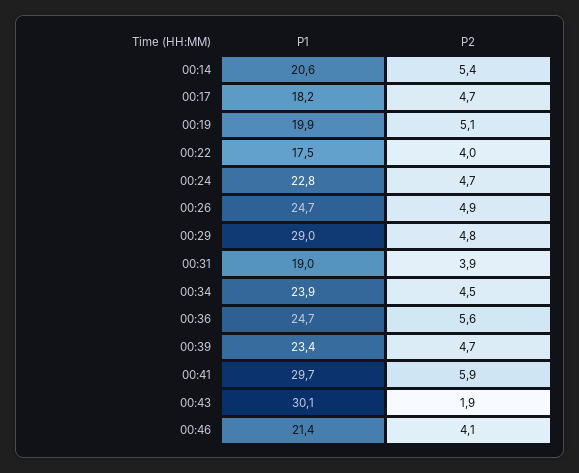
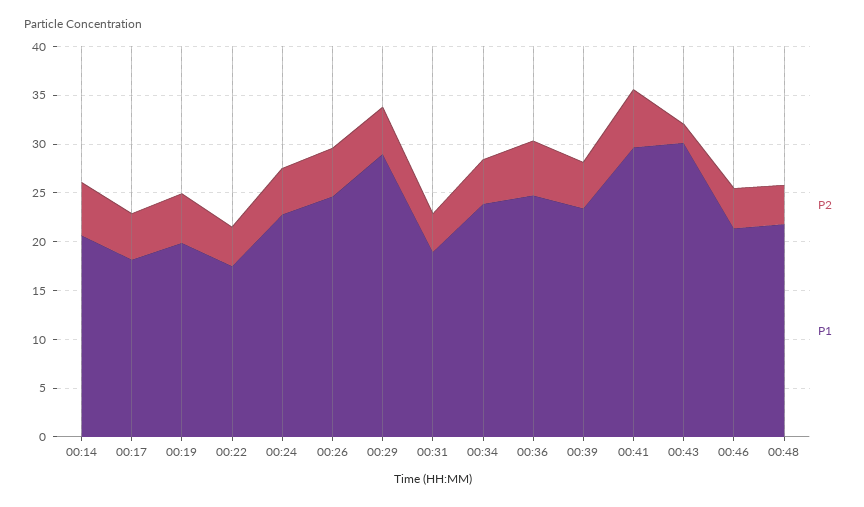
P2, 00:48: none -> 4
P1, 00:48: none -> 22

